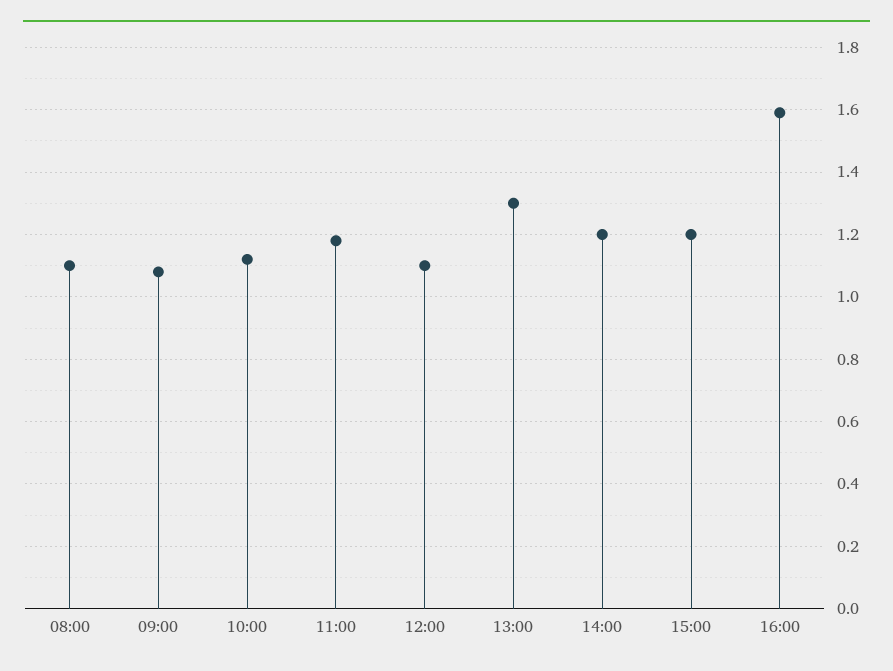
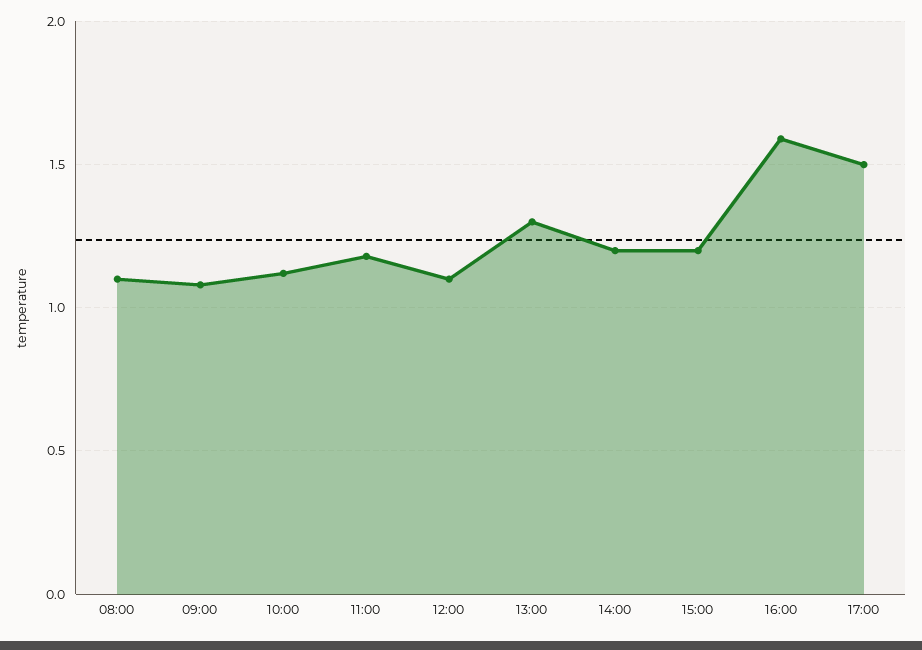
17:00: none -> 1.5

